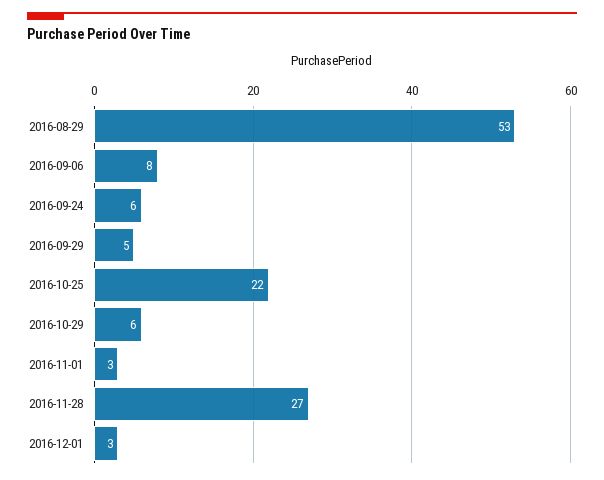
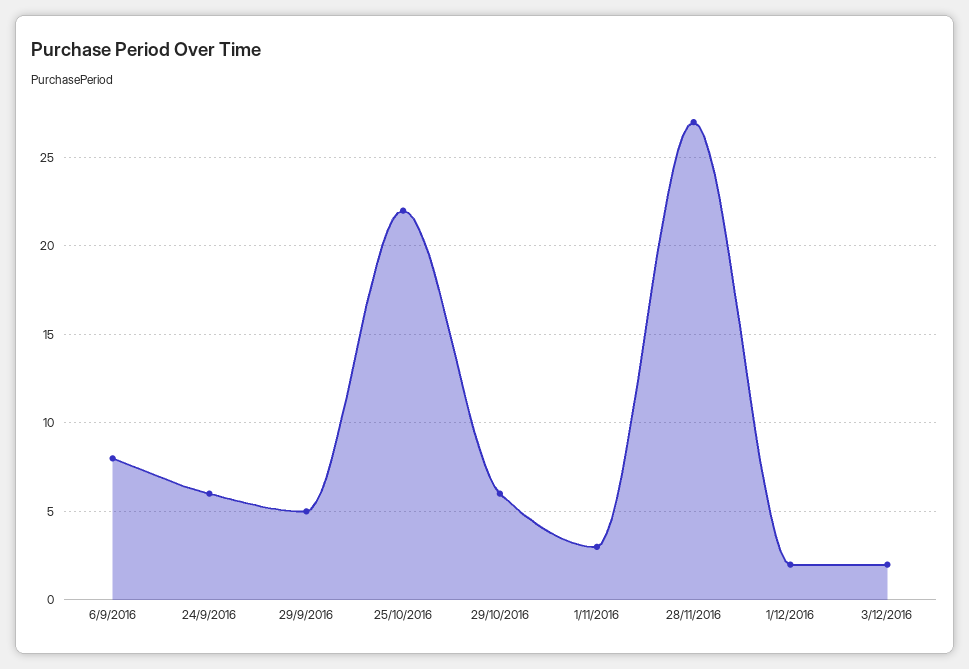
2016-08-29: 53 -> none
2016-12-01: 3 -> 2
3/12/2016: none -> 2

